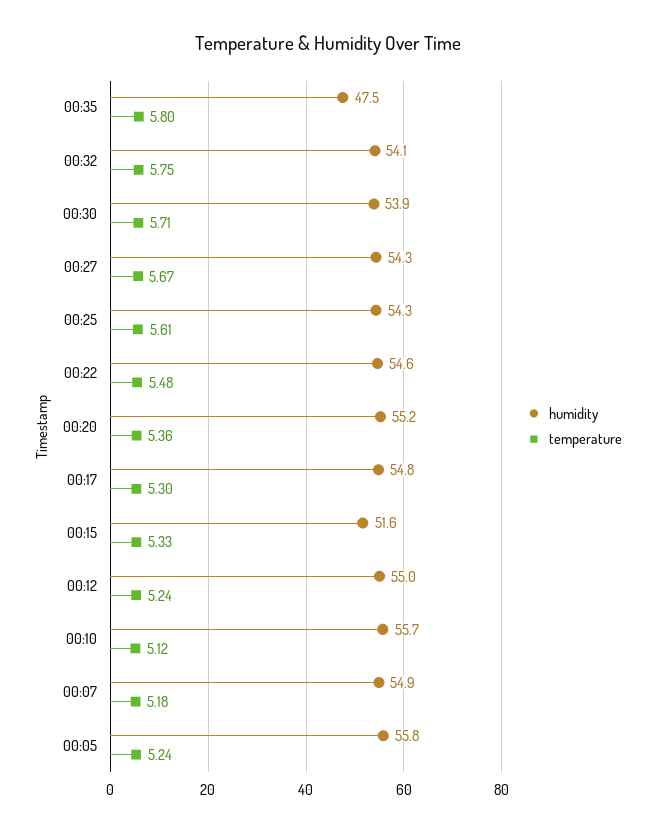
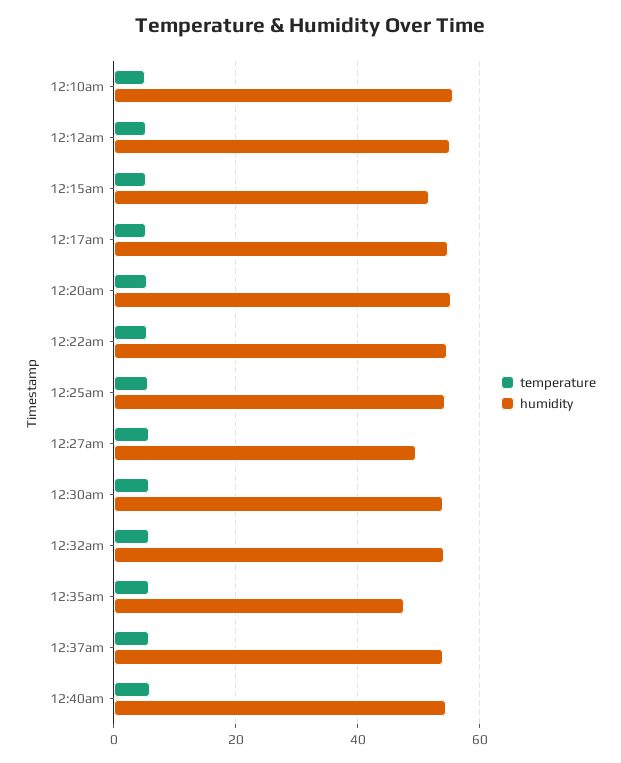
humidity, 00:27: 54.3 -> 50
humidity, 00:07: 54.9 -> none
temperature, 00:07: 5.18 -> none
humidity, 00:05: 55.8 -> none
temperature, 00:05: 5.24 -> none
temperature, 12:37am: none -> 6
humidity, 12:37am: none -> 54
temperature, 12:40am: none -> 6
humidity, 12:40am: none -> 54

